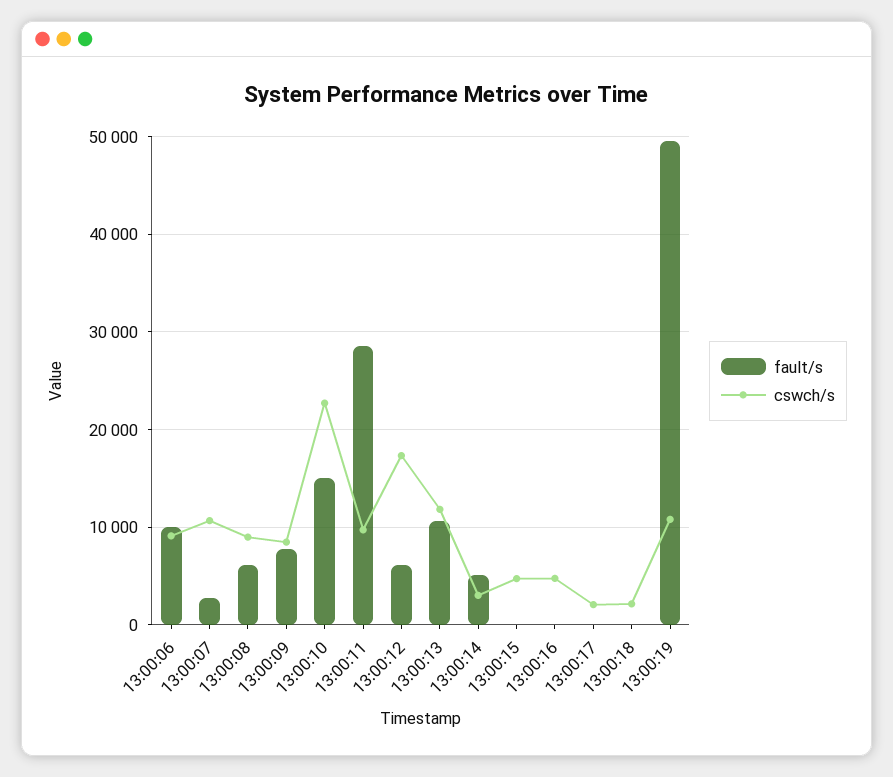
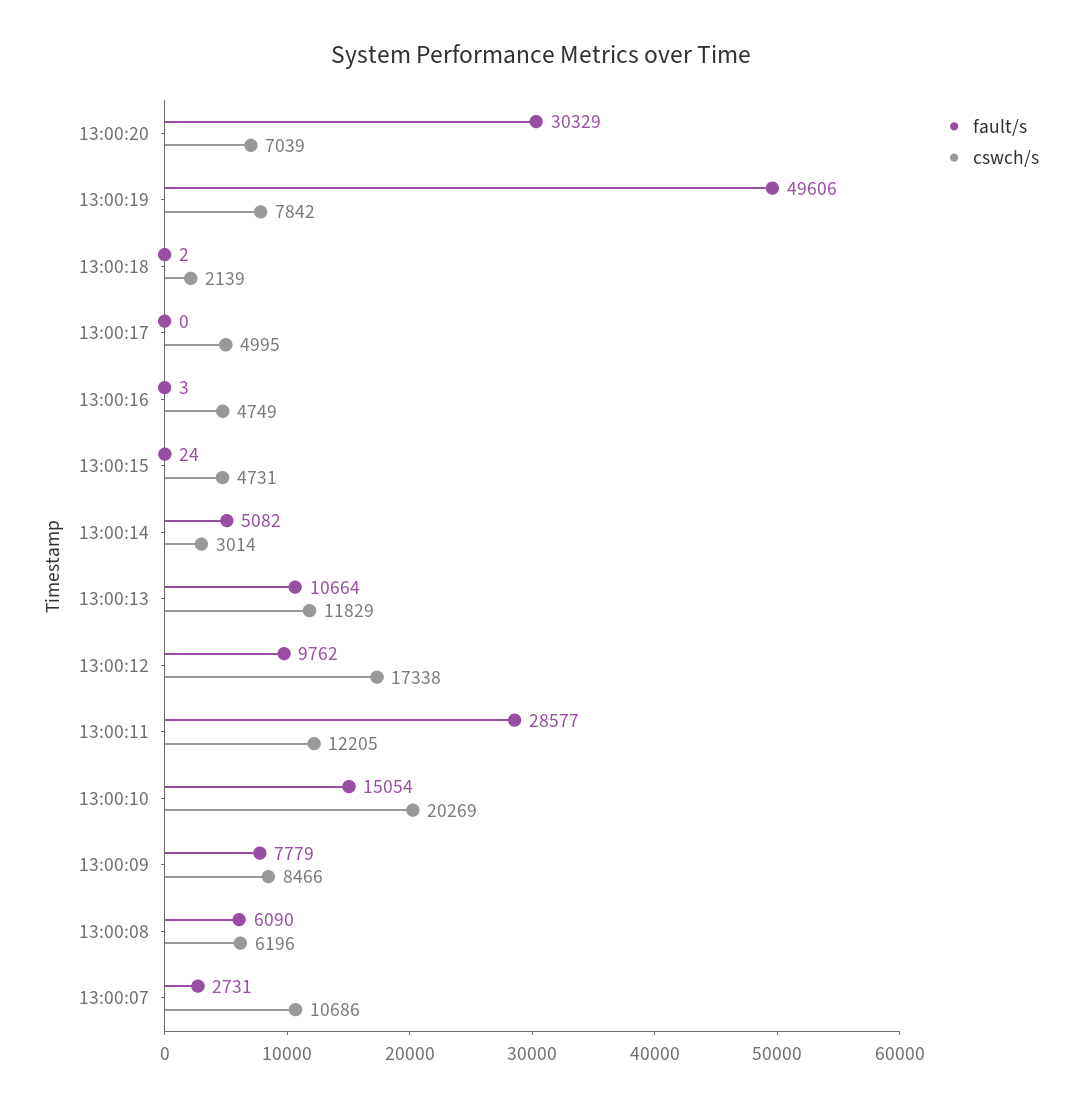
fault/s, 13:00:06: 10000 -> none
cswch/s, 13:00:06: 9000 -> none
cswch/s, 13:00:08: 9000 -> 6196
cswch/s, 13:00:10: 23000 -> 20269
cswch/s, 13:00:11: 10000 -> 12205
fault/s, 13:00:12: 6000 -> 9762
cswch/s, 13:00:17: 2000 -> 4995
cswch/s, 13:00:19: 11000 -> 7842
fault/s, 13:00:20: none -> 30329
cswch/s, 13:00:20: none -> 7039

